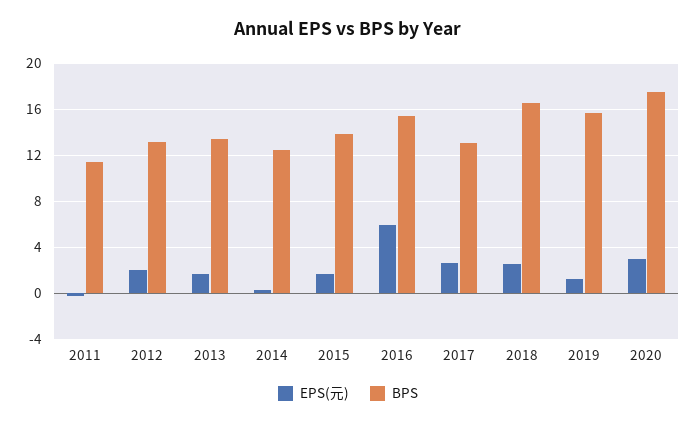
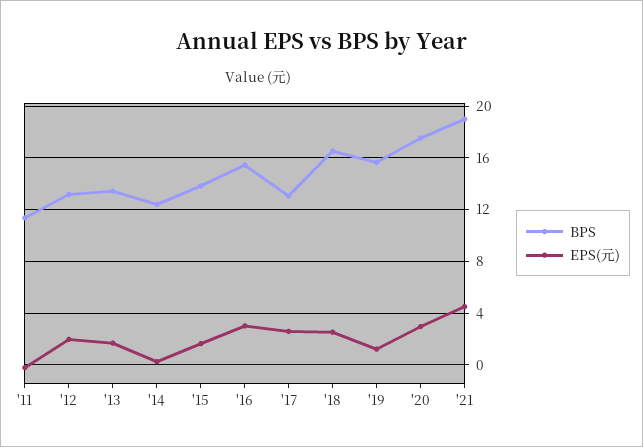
EPS(元), 2016: 6 -> 3
BPS, '21: none -> 19
EPS(元), '21: none -> 4.5

